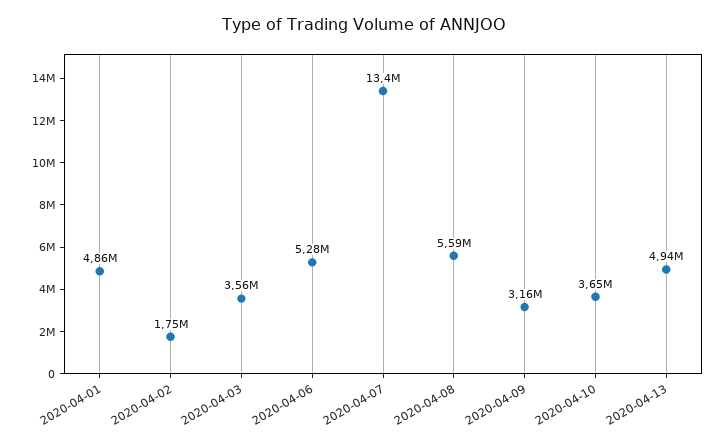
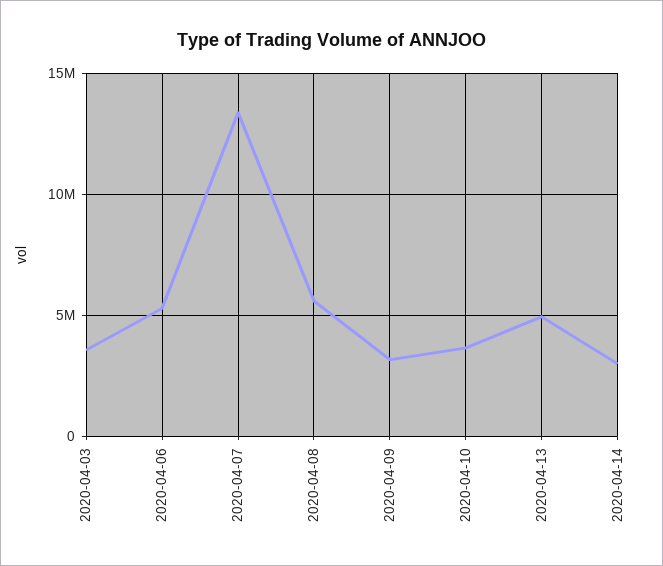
2020-04-01: 4860000 -> none
2020-04-02: 1750000 -> none
2020-04-14: none -> 3000000

